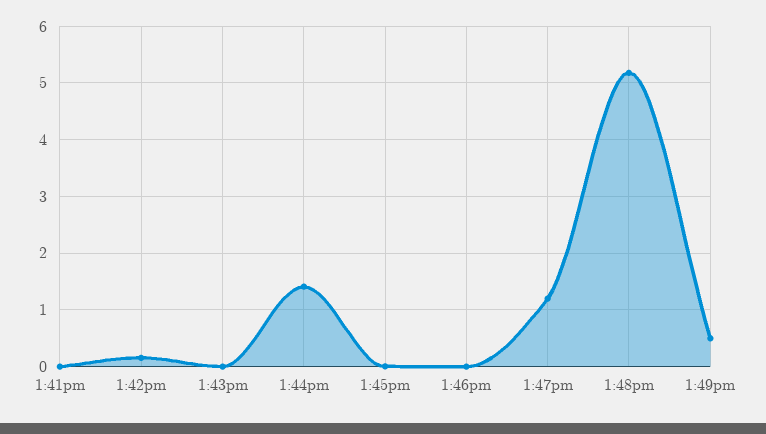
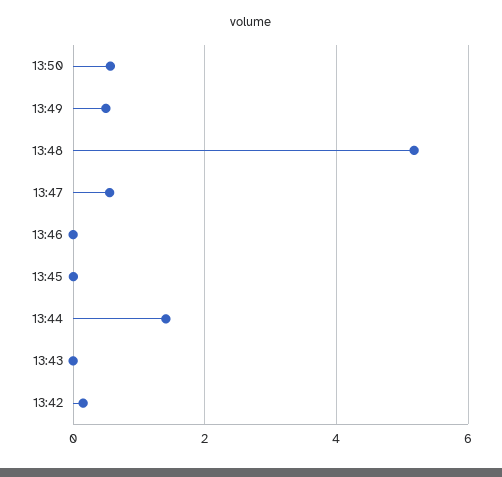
1:41pm: 0 -> none
1:47pm: 1.2 -> 0.6
13:50: none -> 0.6

